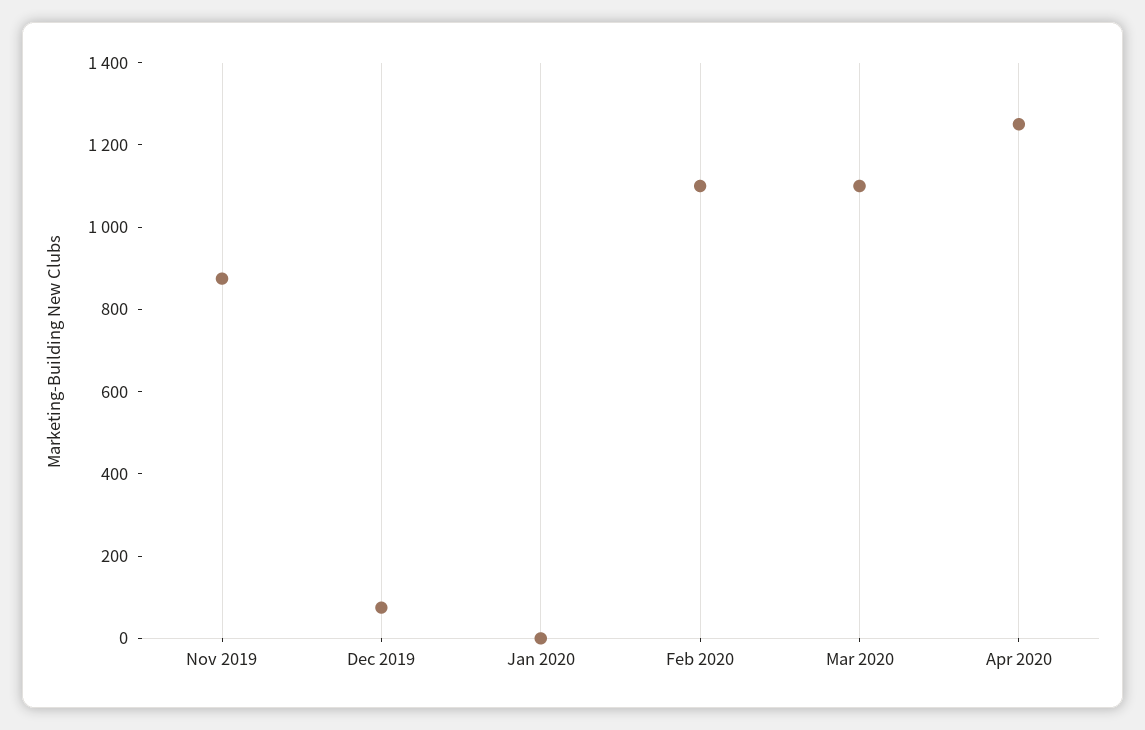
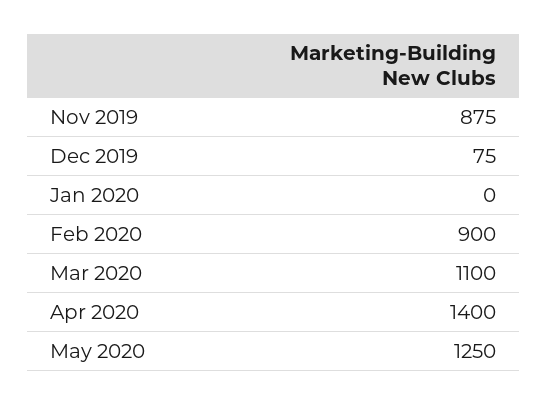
Feb 2020: 1100 -> 900
Apr 2020: 1250 -> 1400
May 2020: none -> 1250

